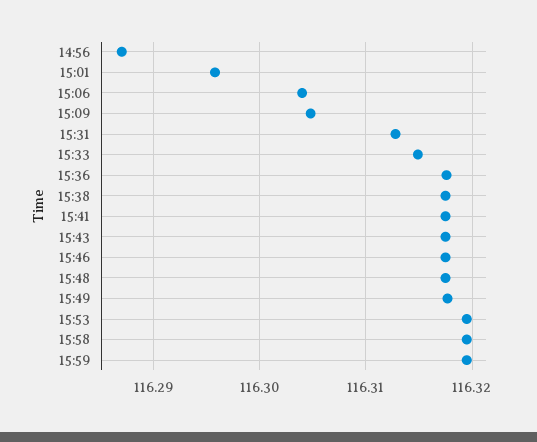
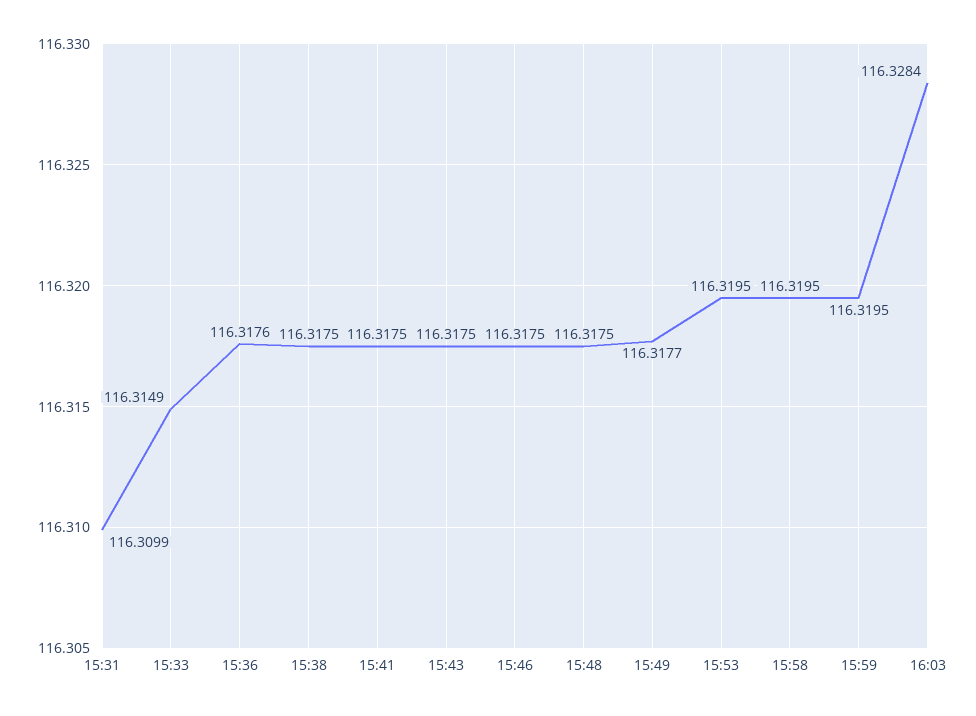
14:56: 116.287 -> none
15:01: 116.296 -> none
15:06: 116.304 -> none
15:09: 116.305 -> none
15:31: 116.313 -> 116.3099
16:03: none -> 116.3284

